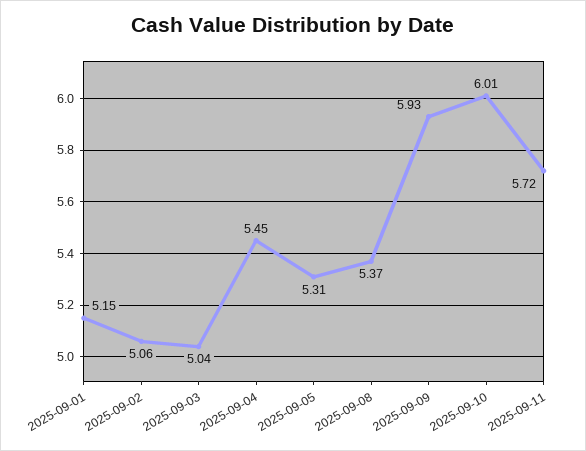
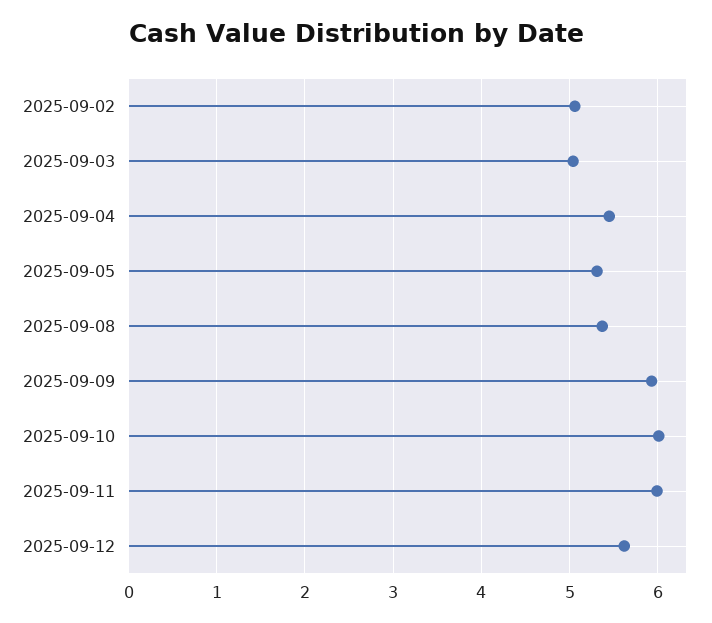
2025-09-01: 5.15 -> none
2025-09-11: 5.72 -> 6
2025-09-12: none -> 5.6

